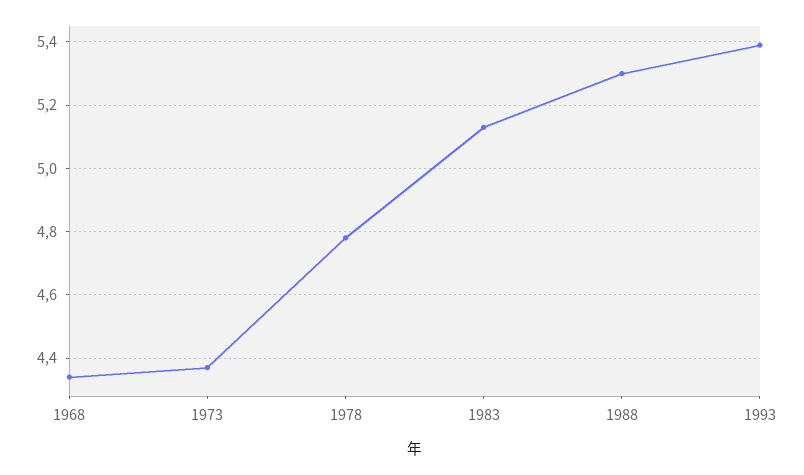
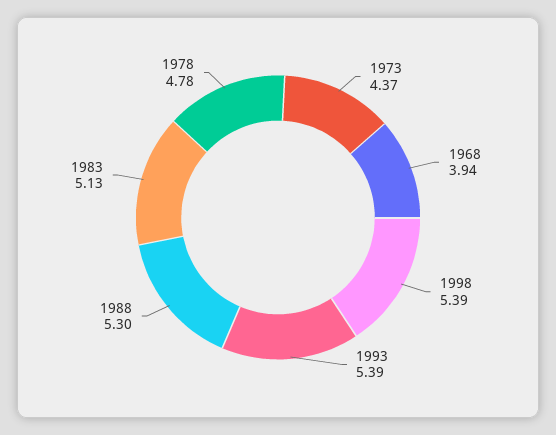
1968: 4.35 -> 3.94
1998: none -> 5.39

